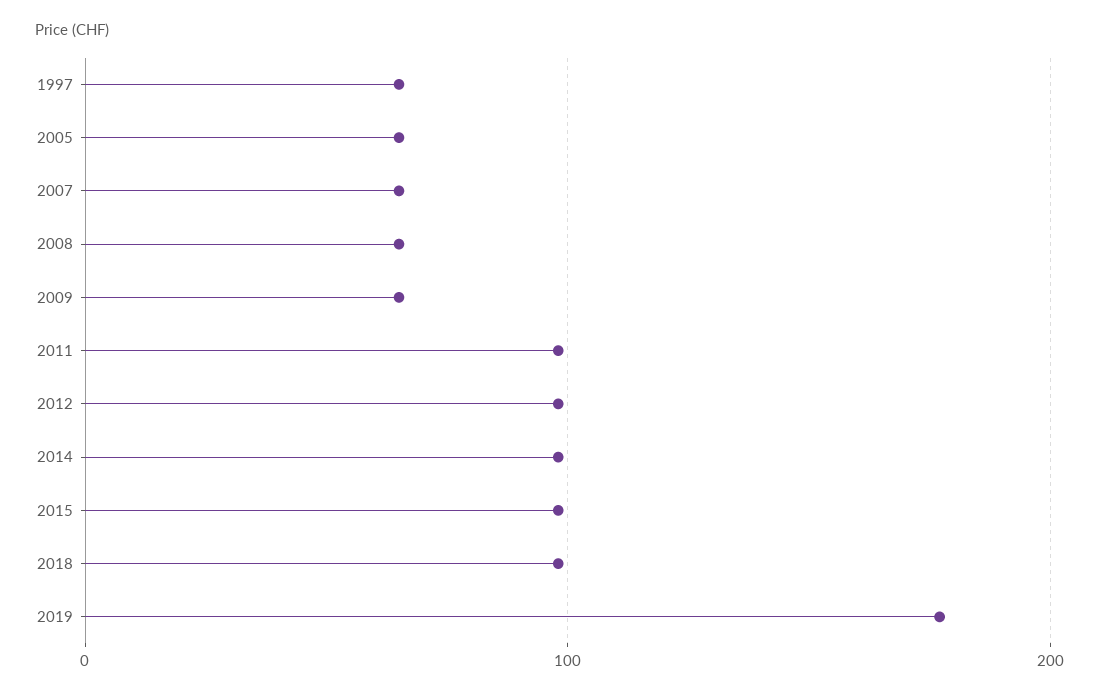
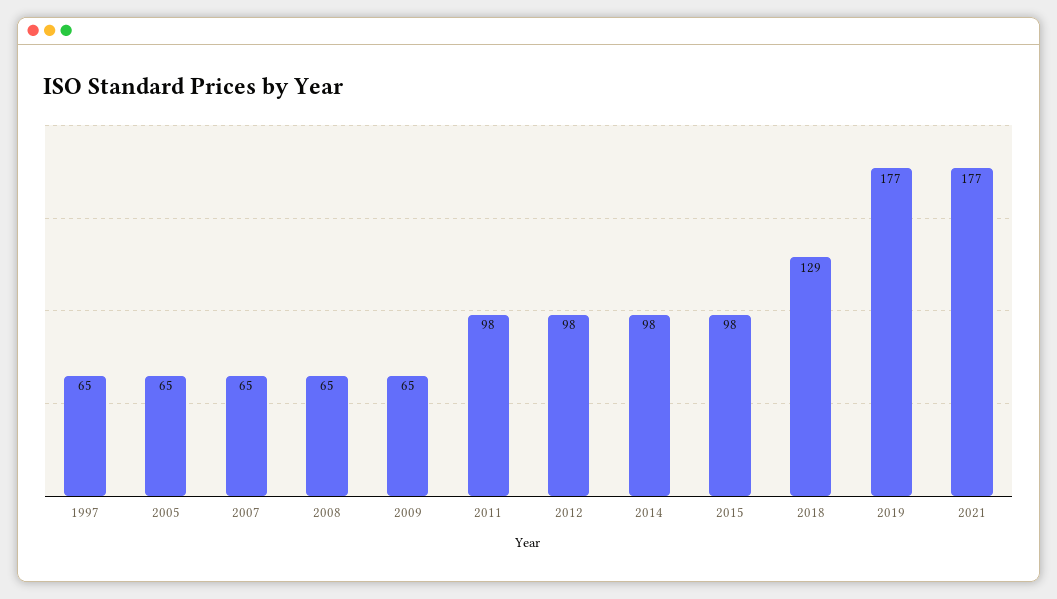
2018: 100 -> 129
2021: none -> 177

